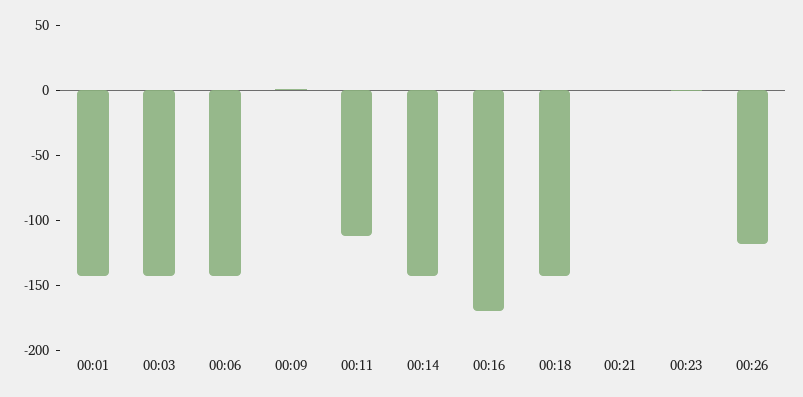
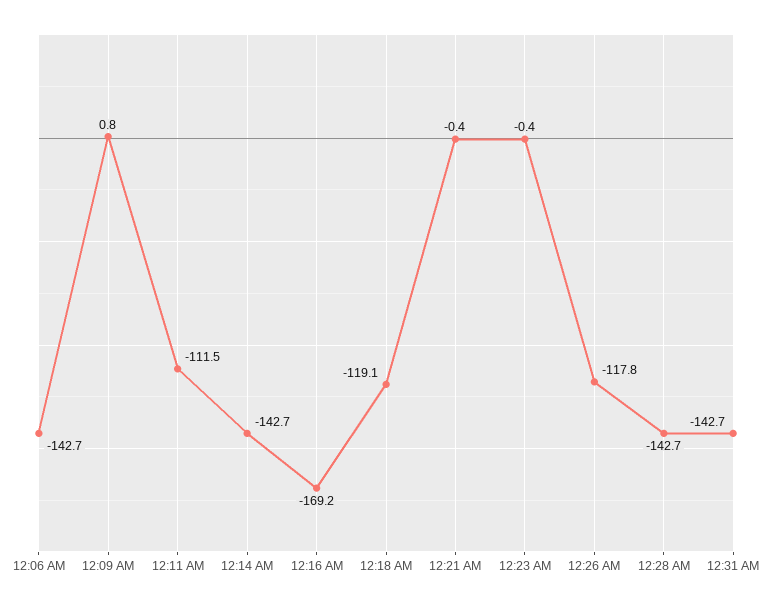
00:01: -140 -> none
00:03: -140 -> none
00:18: -140 -> -119.1
12:28 AM: none -> -142.7
12:31 AM: none -> -142.7

